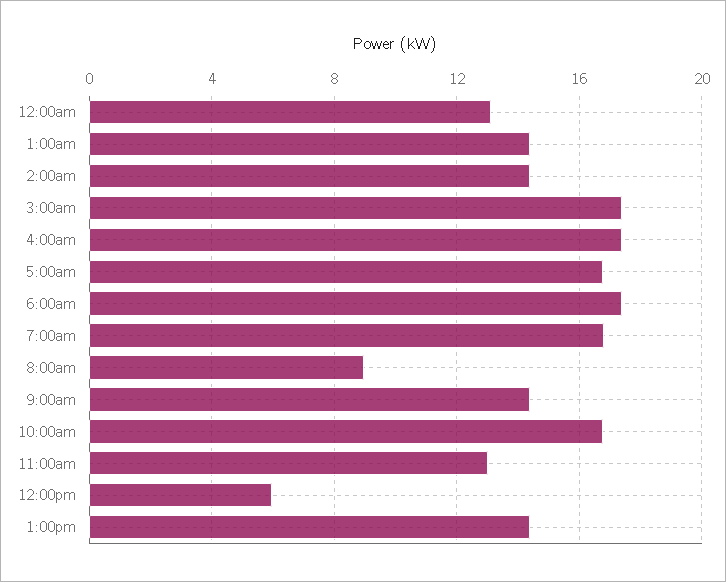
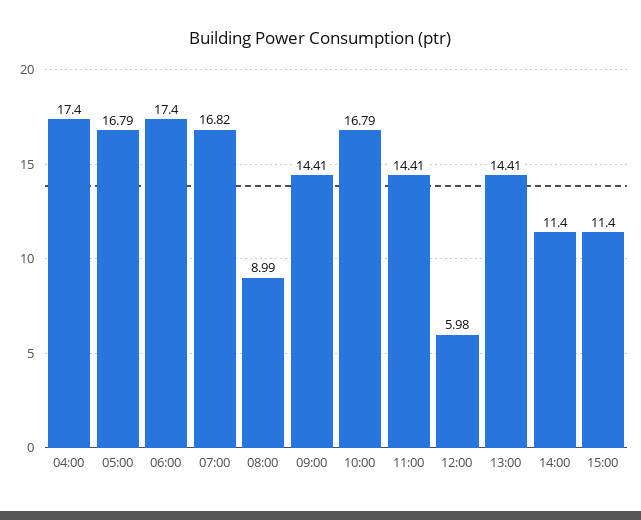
12:00am: 13 -> none
1:00am: 14.5 -> none
2:00am: 14.5 -> none
3:00am: 17.5 -> none
11:00am: 13 -> 14.41
14:00: none -> 11.4
15:00: none -> 11.4

